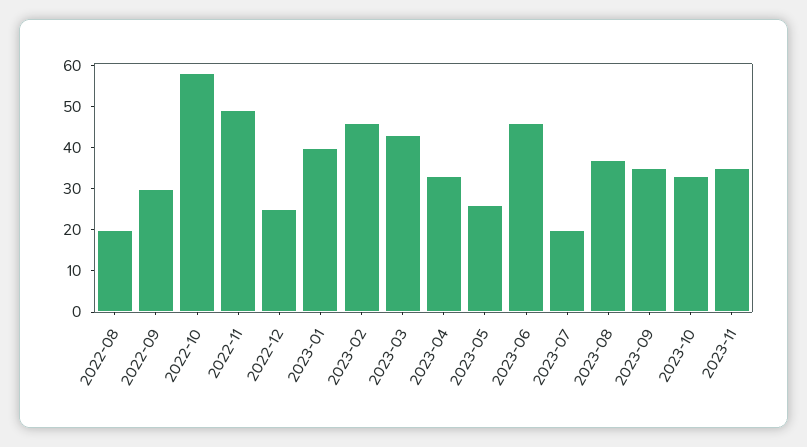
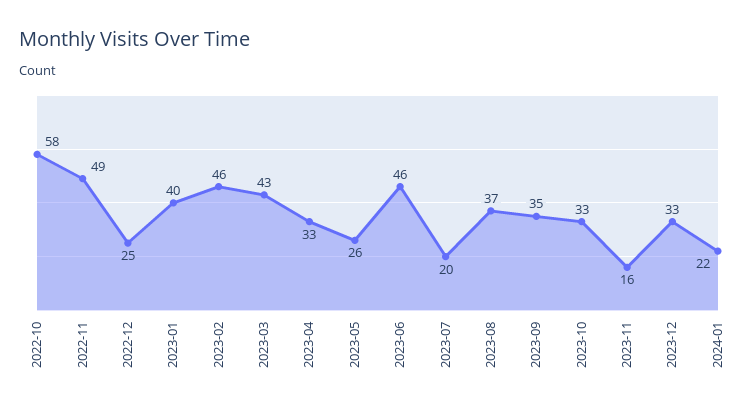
2022-08: 20 -> none
2022-09: 30 -> none
2023-11: 35 -> 16
2023-12: none -> 33
2024-01: none -> 22

